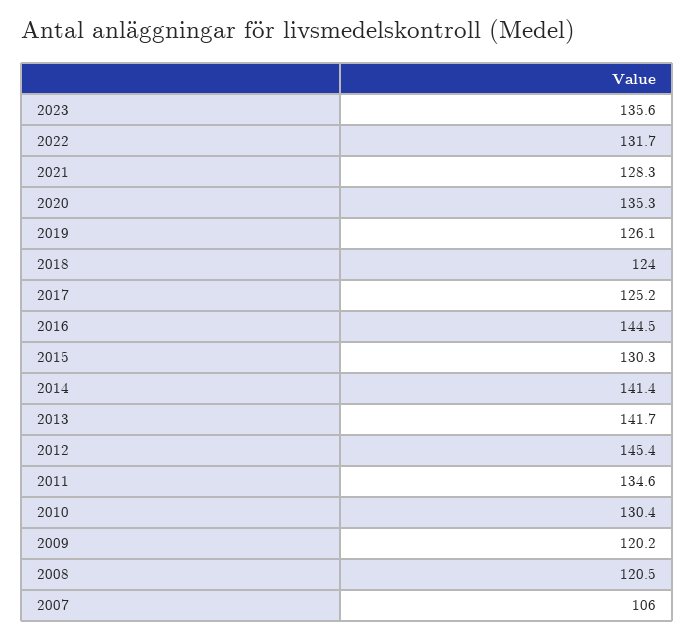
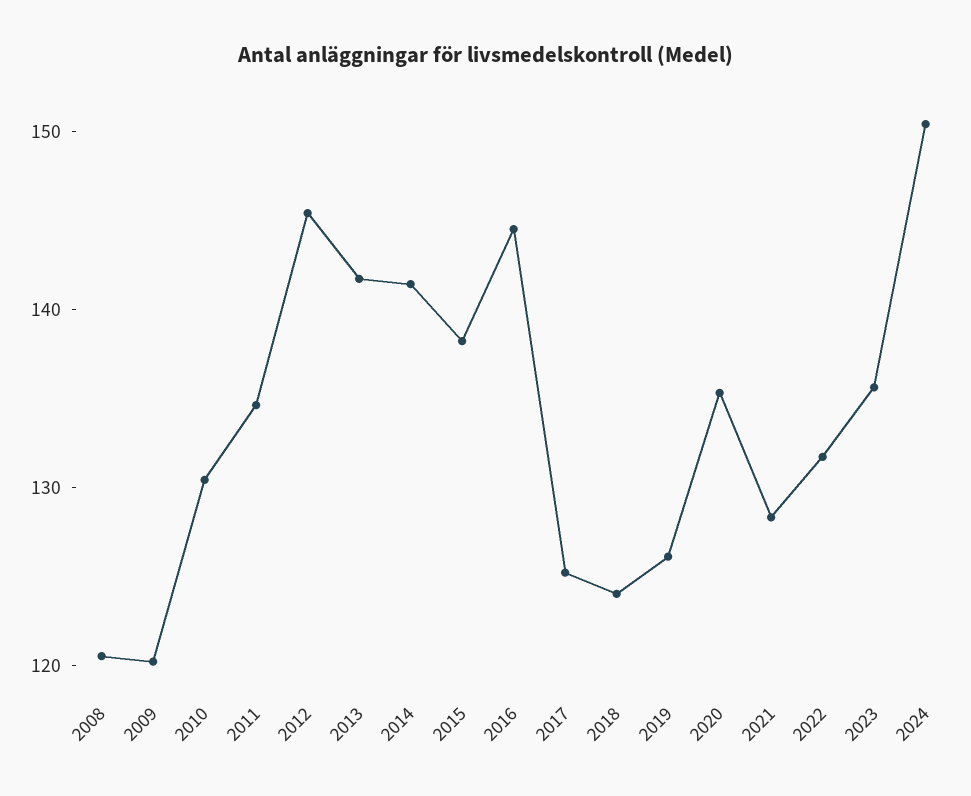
2015: 130.3 -> 138
2007: 106 -> none
2024: none -> 150

